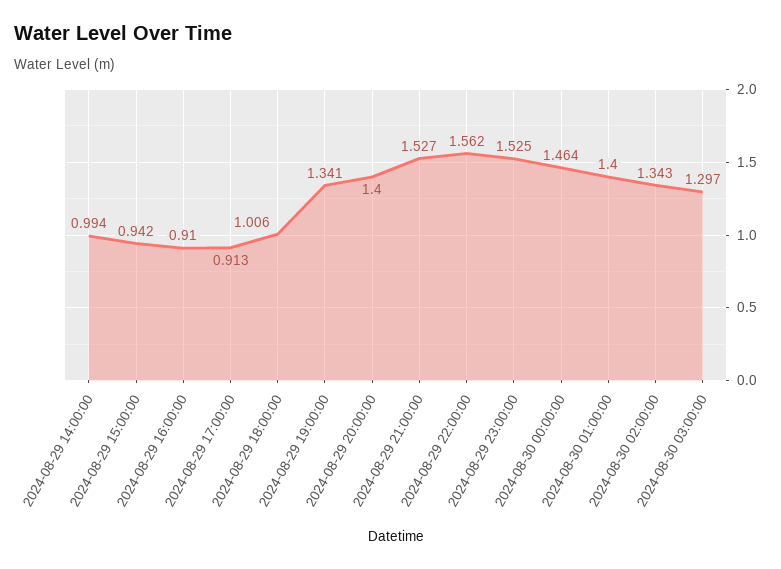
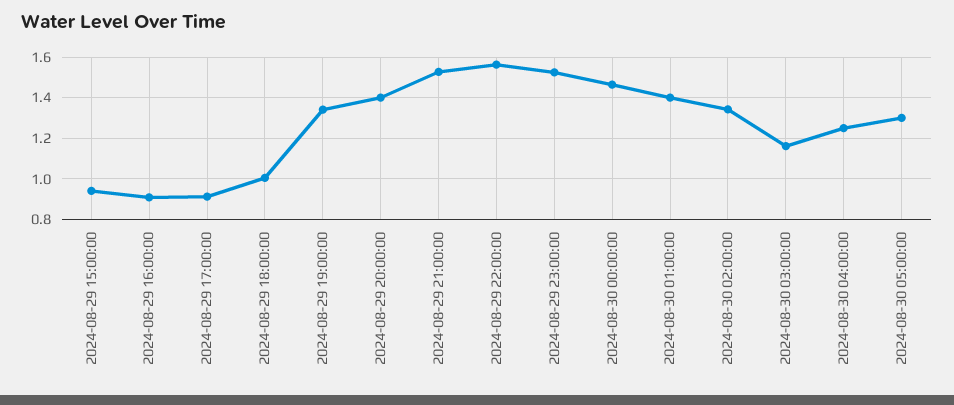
2024-08-29 14:00:00: 0.994 -> none
2024-08-30 03:00:00: 1.297 -> 1.15
2024-08-30 04:00:00: none -> 1.25
2024-08-30 05:00:00: none -> 1.3

